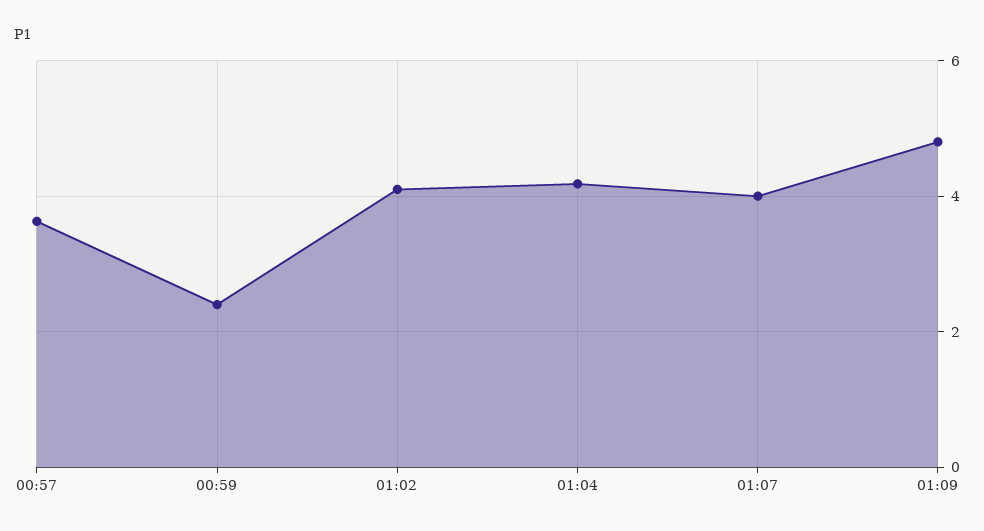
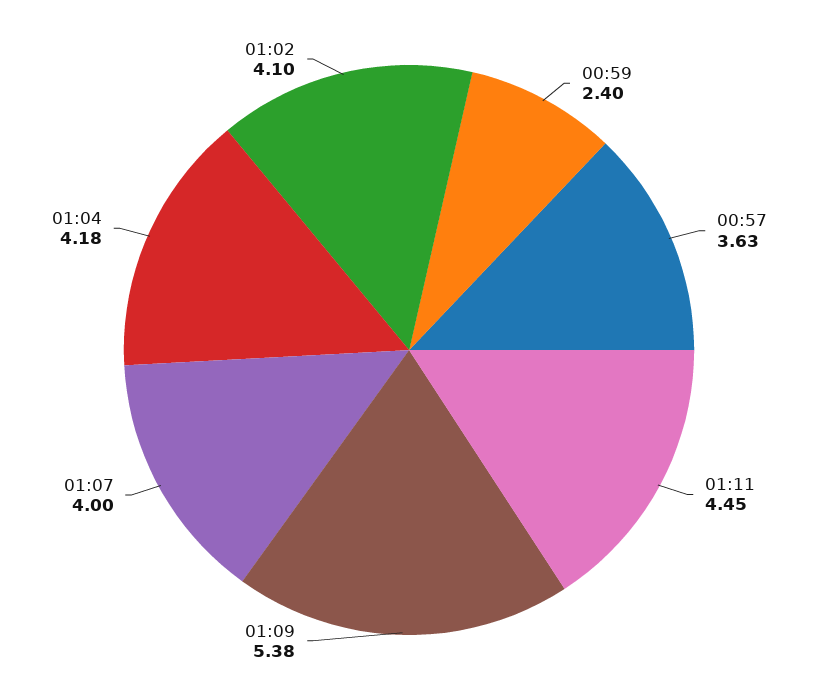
01:09: 4.8 -> 5.38
01:11: none -> 4.45

